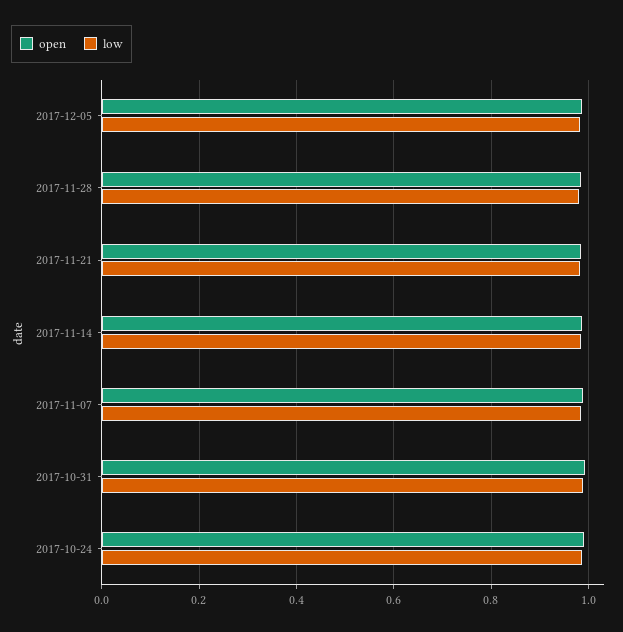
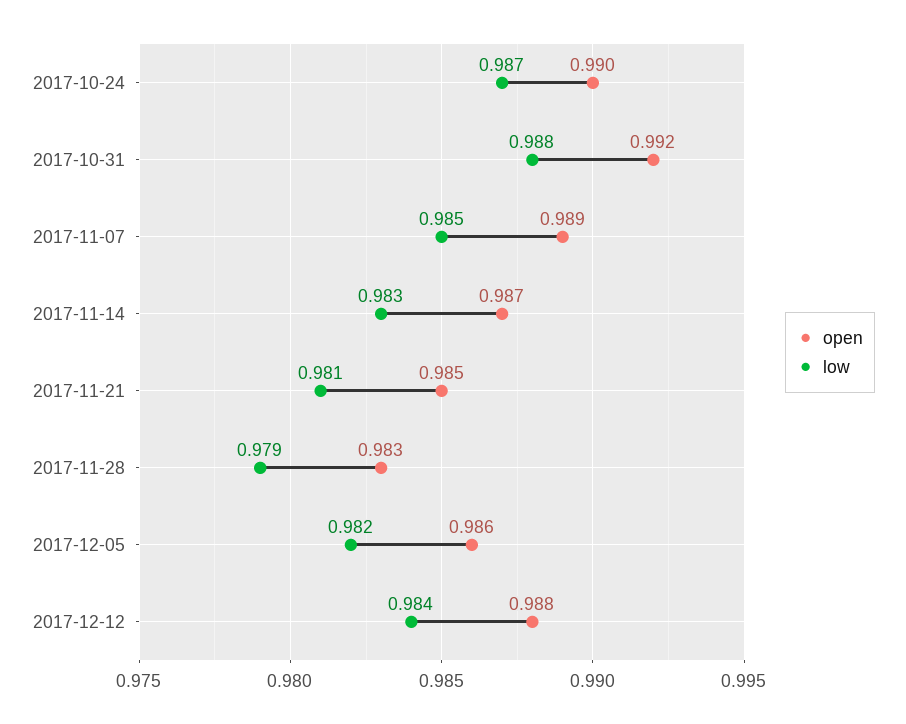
open, 2017-12-12: none -> 0.988
low, 2017-12-12: none -> 0.984

